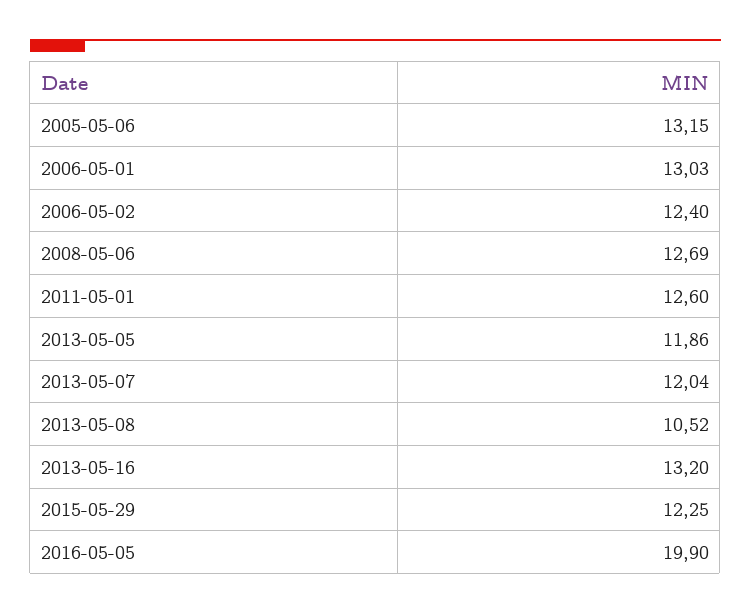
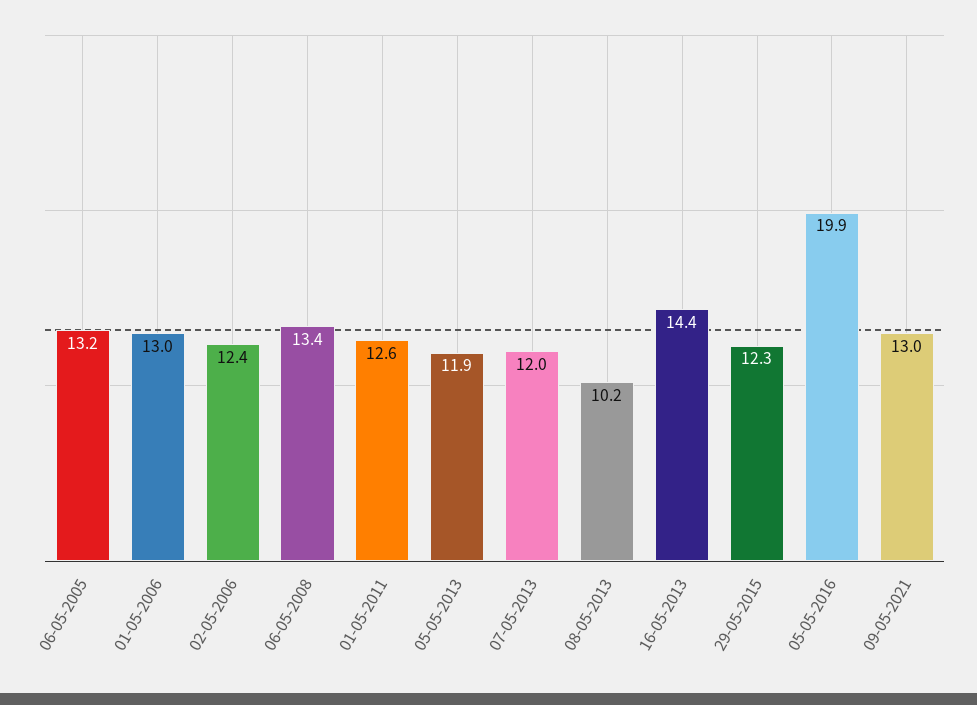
2008-05-06: 12.69 -> 13.4
2013-05-08: 10.52 -> 10.2
2013-05-16: 13.2 -> 14.4
09-05-2021: none -> 13

